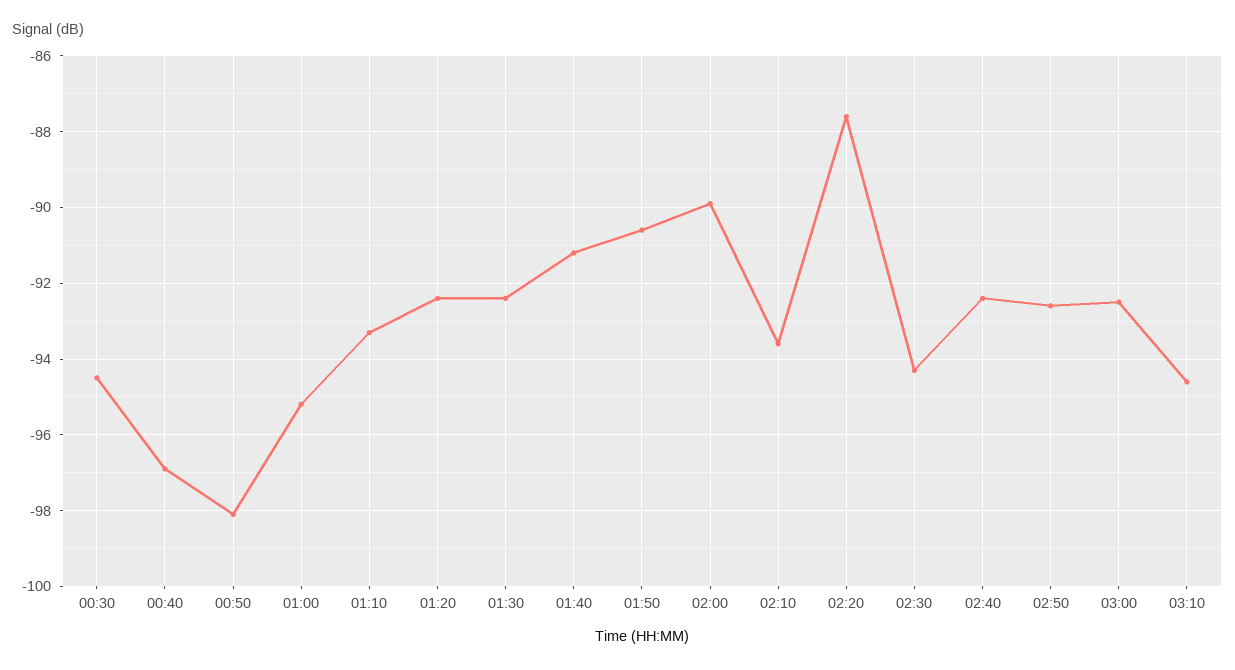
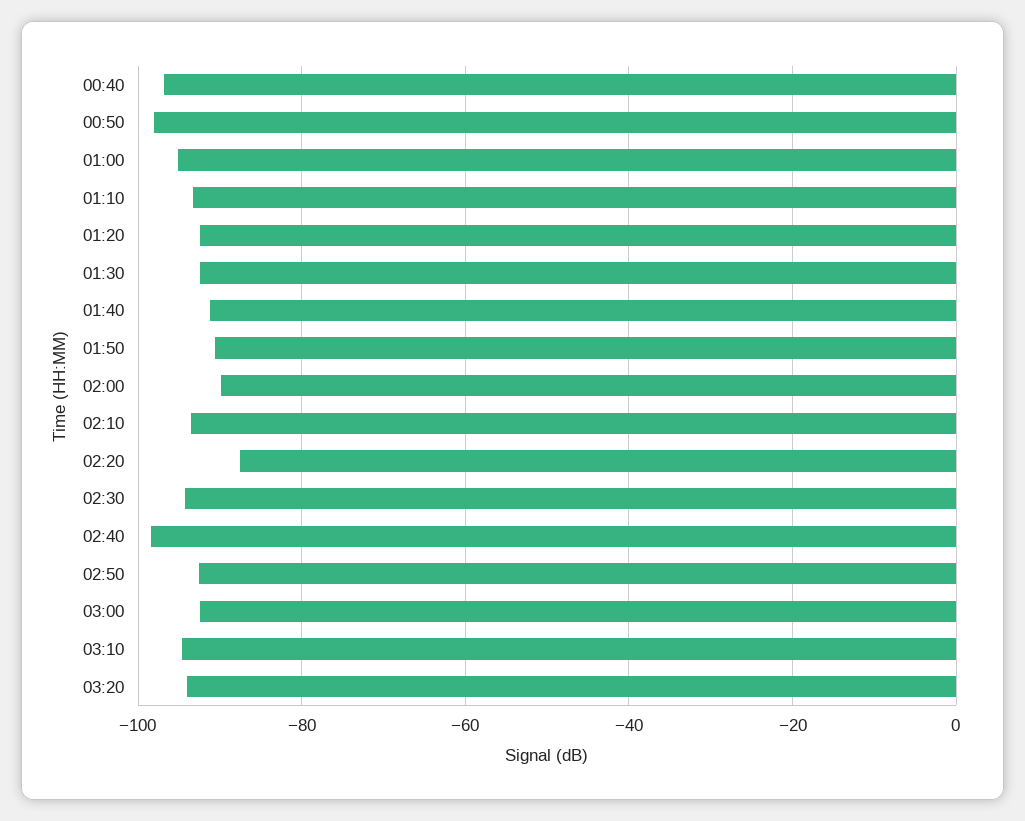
00:30: -94.5 -> none
02:40: -92.5 -> -98
03:20: none -> -94

